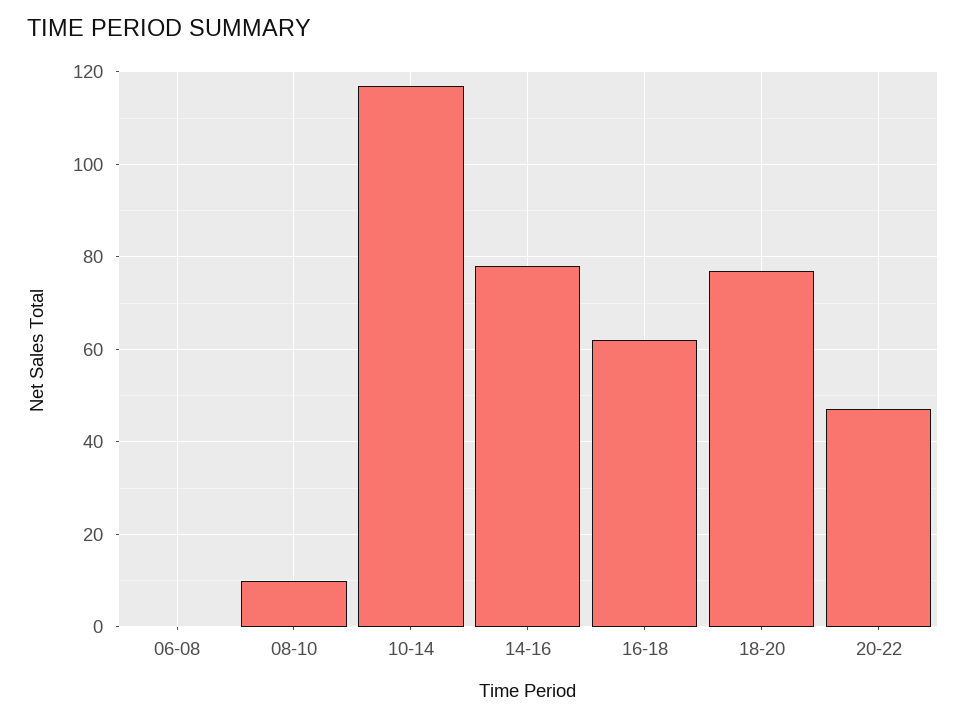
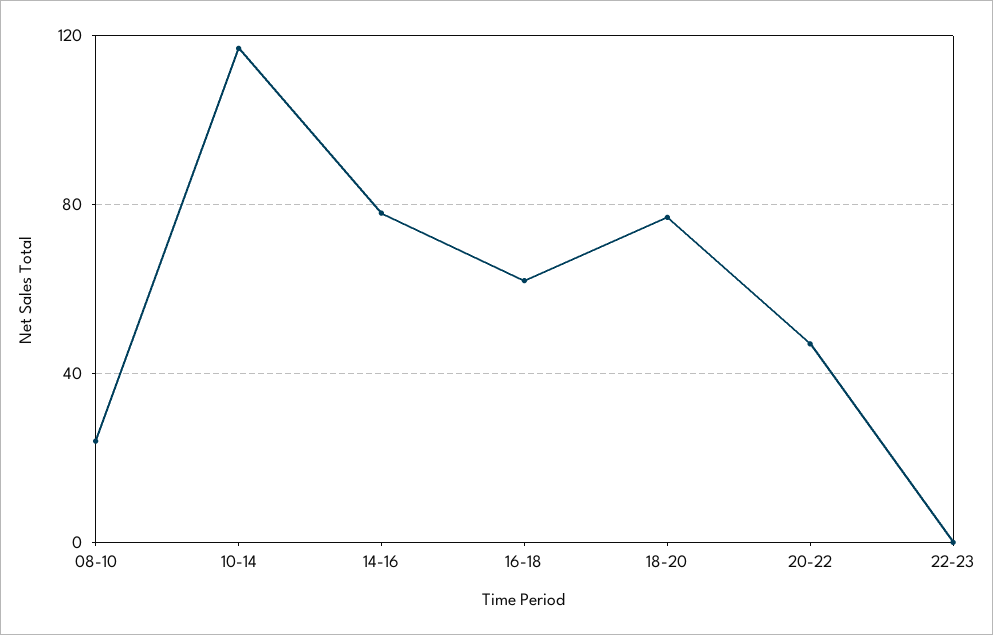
06-08: 0 -> none
08-10: 10 -> 25
22-23: none -> 0

